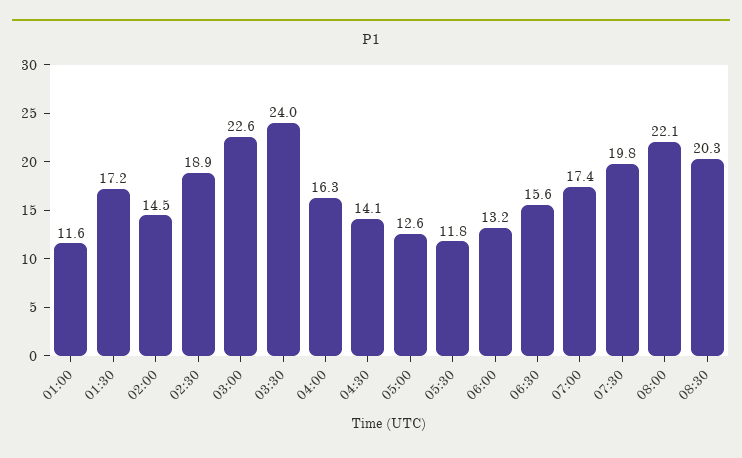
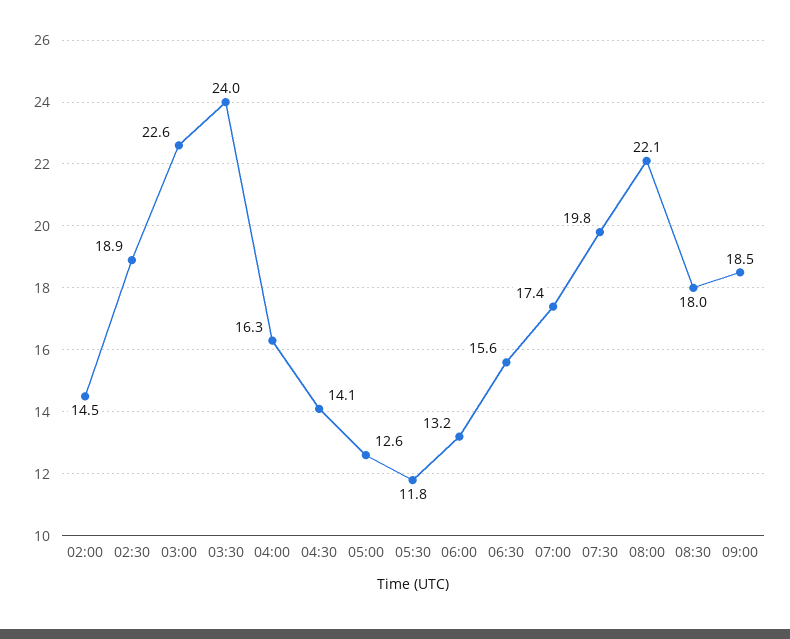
01:00: 11.6 -> none
01:30: 17.2 -> none
08:30: 20.3 -> 18
09:00: none -> 18.5

